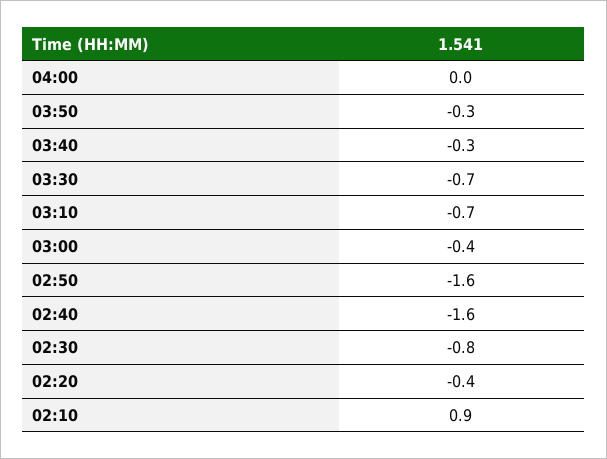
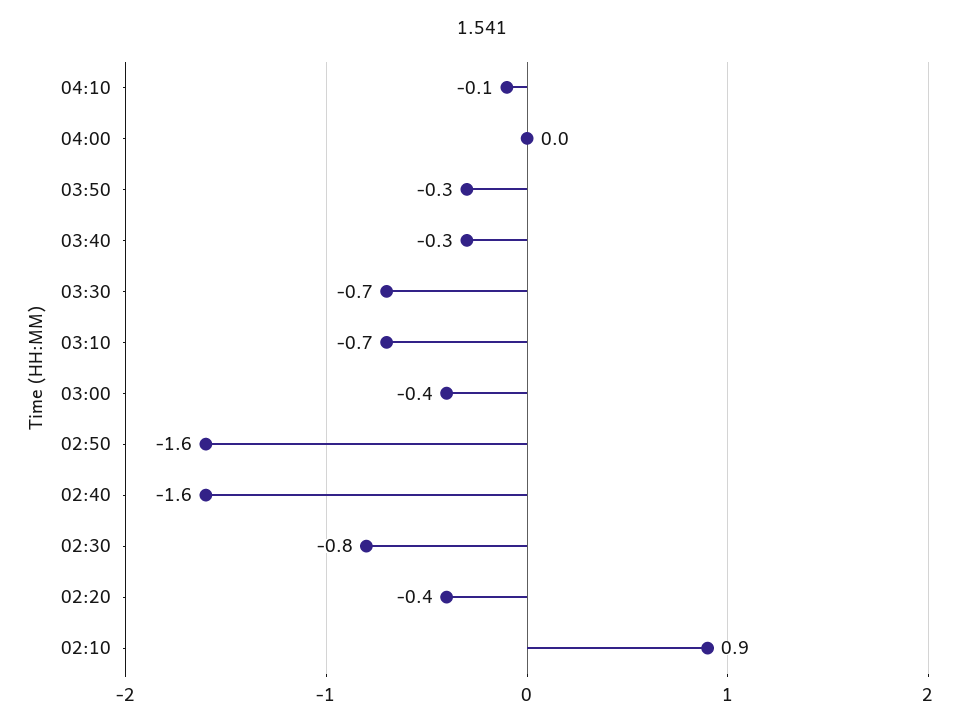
04:10: none -> -0.1

